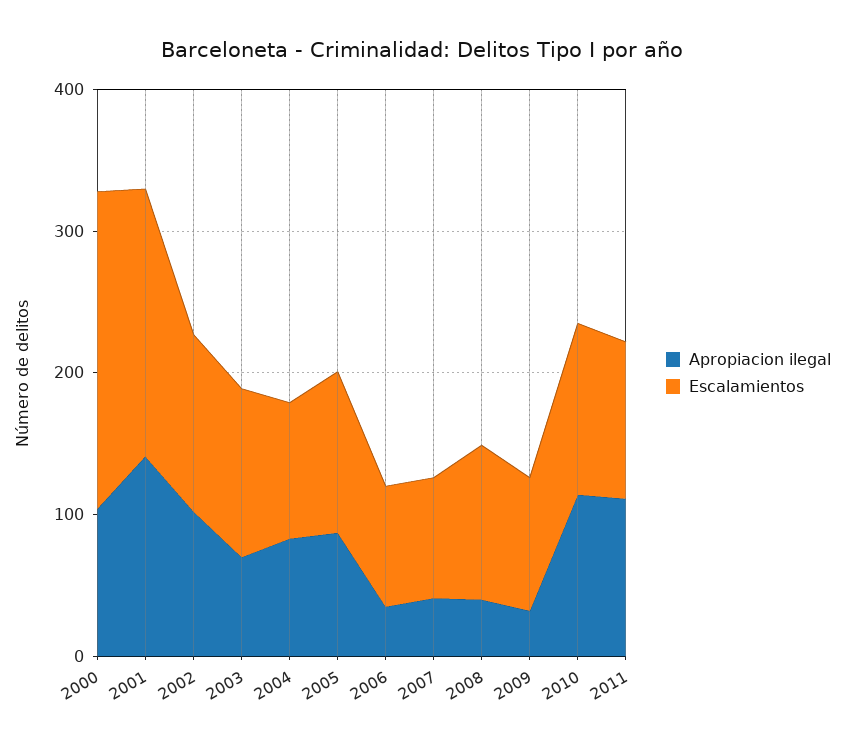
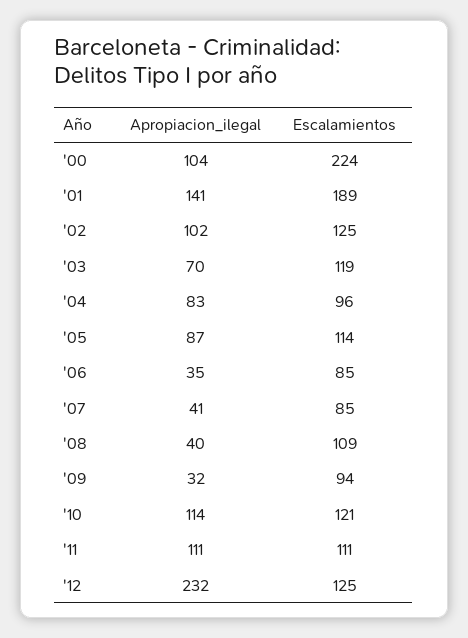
Apropiacion ilegal, '12: none -> 232
Escalamientos, '12: none -> 125

